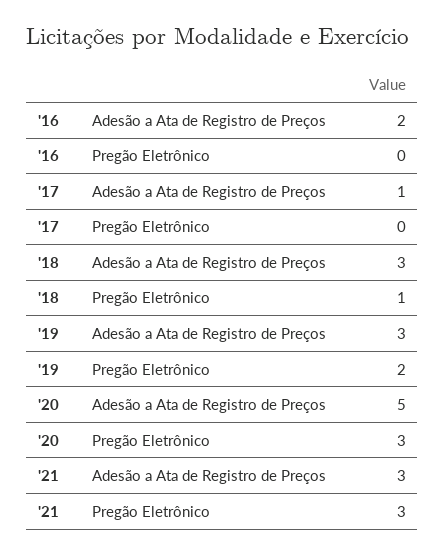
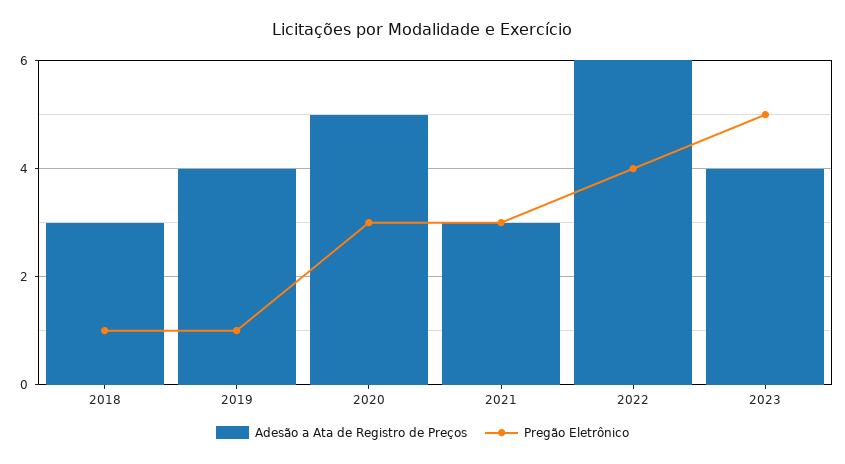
Adesão a Ata de Registro de Preços, '16: 2 -> none
Pregão Eletrônico, '16: 0 -> none
Adesão a Ata de Registro de Preços, '17: 1 -> none
Pregão Eletrônico, '17: 0 -> none
Adesão a Ata de Registro de Preços, '19: 3 -> 4
Pregão Eletrônico, '19: 2 -> 1
Adesão a Ata de Registro de Preços, 2022: none -> 6
Pregão Eletrônico, 2022: none -> 4
Adesão a Ata de Registro de Preços, 2023: none -> 4
Pregão Eletrônico, 2023: none -> 5

